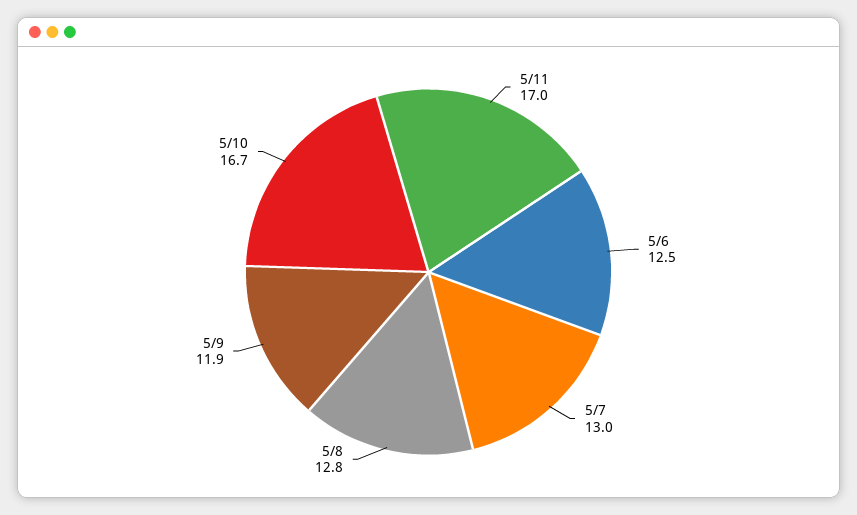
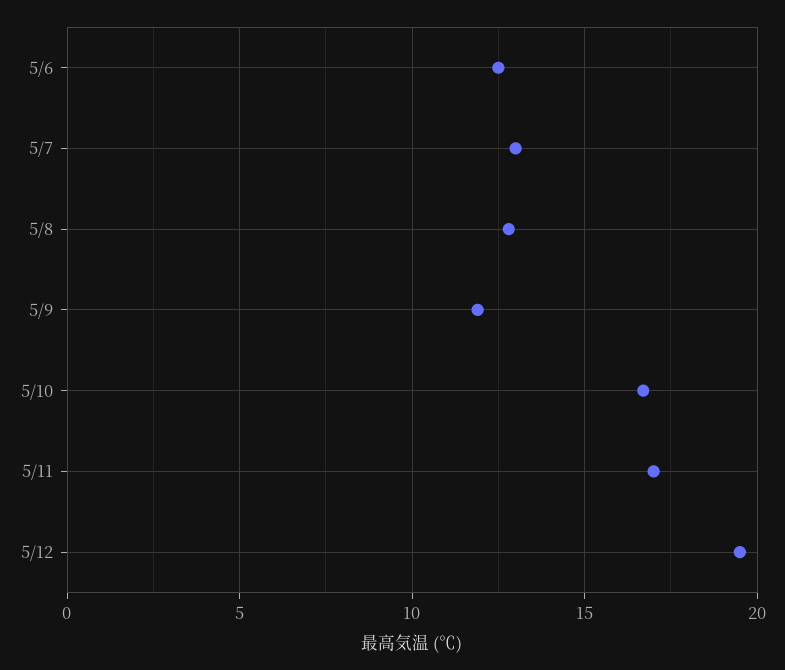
5/12: none -> 19.5

